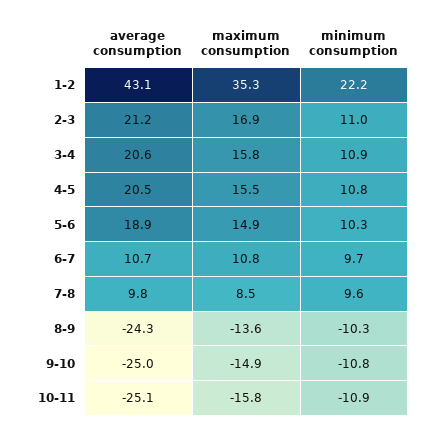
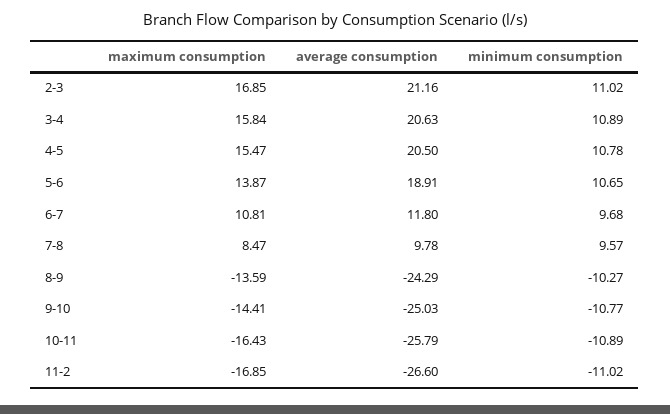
average consumption, 1-2: 43.1 -> none
maximum consumption, 1-2: 35.3 -> none
minimum consumption, 1-2: 22.2 -> none
maximum consumption, 5-6: 14.9 -> 13.87
minimum consumption, 5-6: 10.3 -> 10.65
average consumption, 6-7: 10.7 -> 11.8
maximum consumption, 9-10: -14.9 -> -14.41
average consumption, 10-11: -25.1 -> -25.79
maximum consumption, 10-11: -15.8 -> -16.43
maximum consumption, 11-2: none -> -16.85
average consumption, 11-2: none -> -26.6
minimum consumption, 11-2: none -> -11.02

